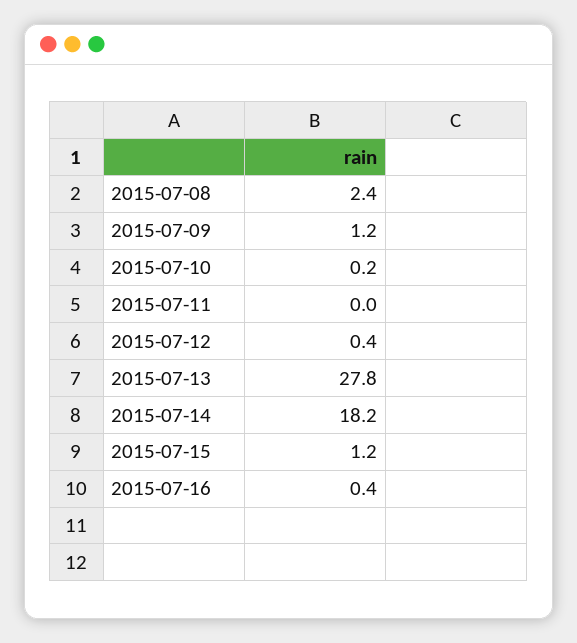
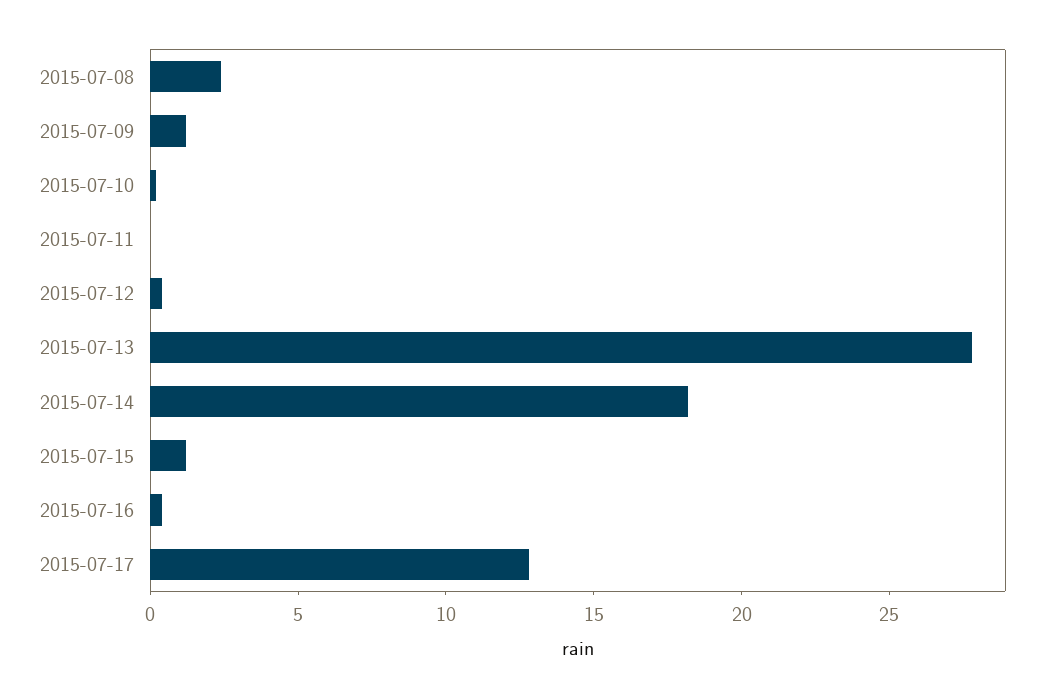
2015-07-17: none -> 13

